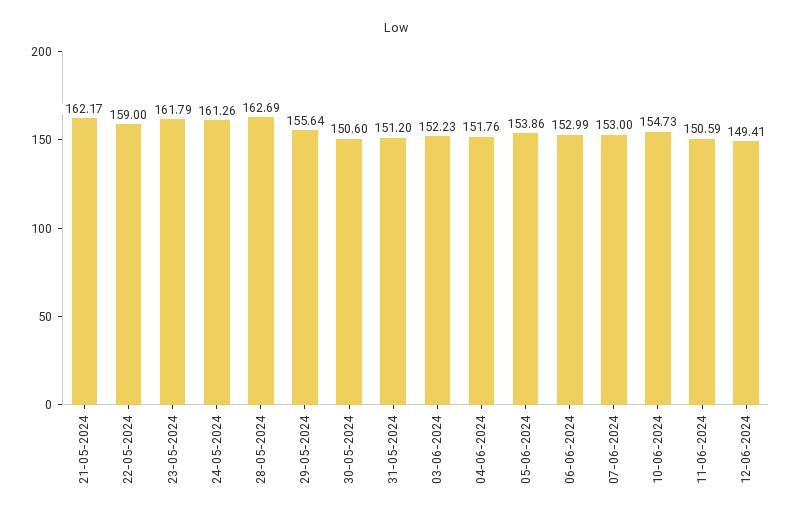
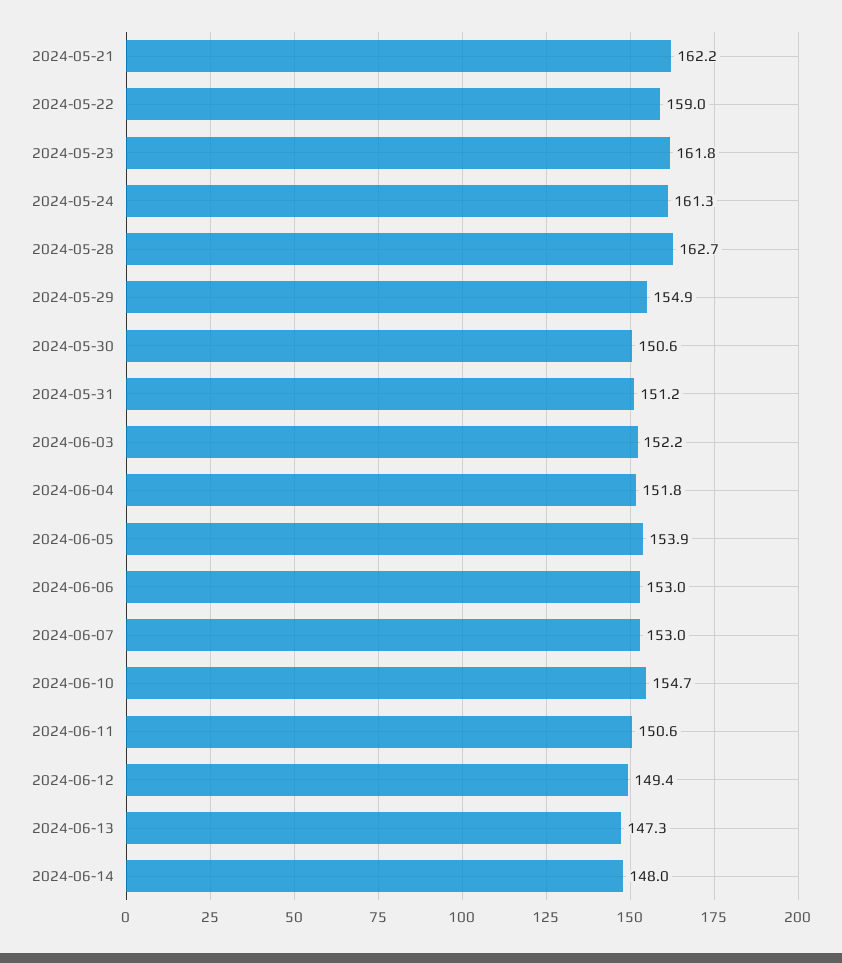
29-05-2024: 155.64 -> 154.9
2024-06-13: none -> 147.3
2024-06-14: none -> 148

